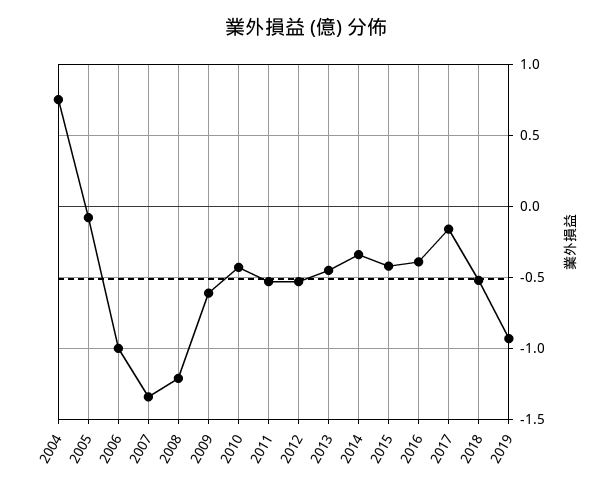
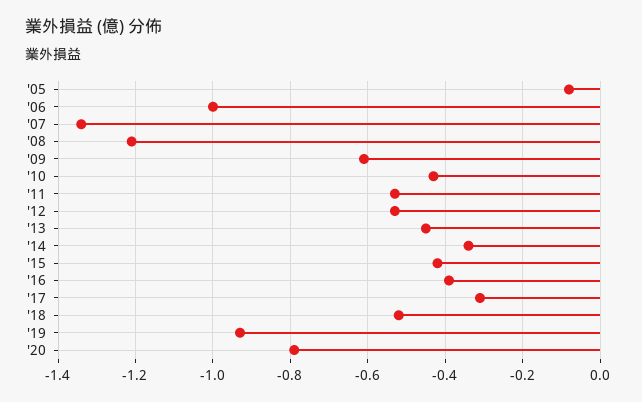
2004: 0.75 -> none
2017: -0.15 -> -0.3
'20: none -> -0.8

